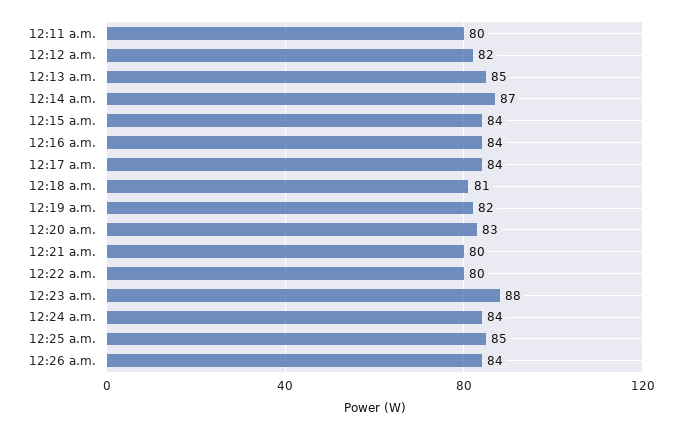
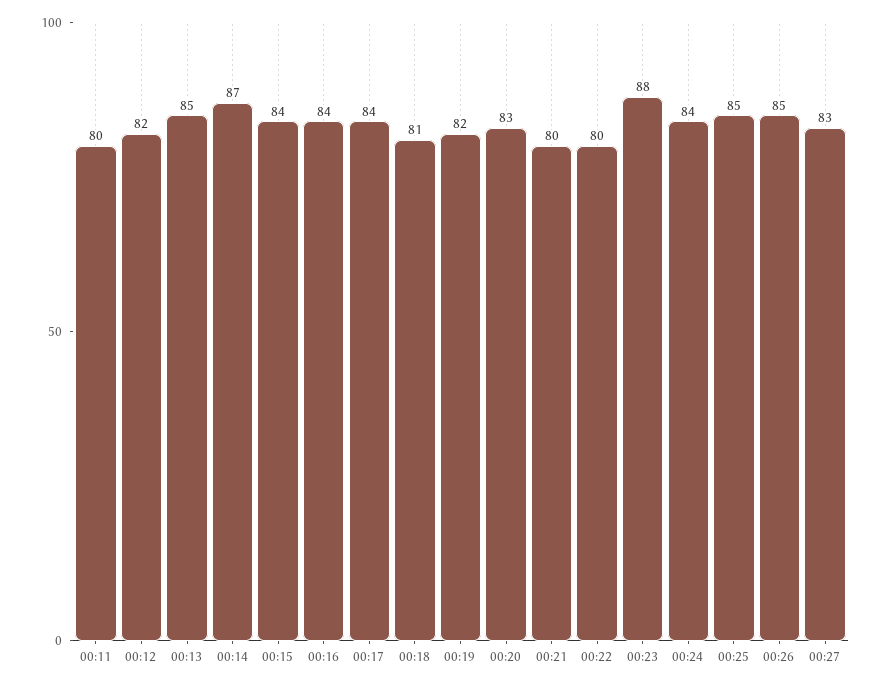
12:26 a.m.: 84 -> 85
00:27: none -> 83

